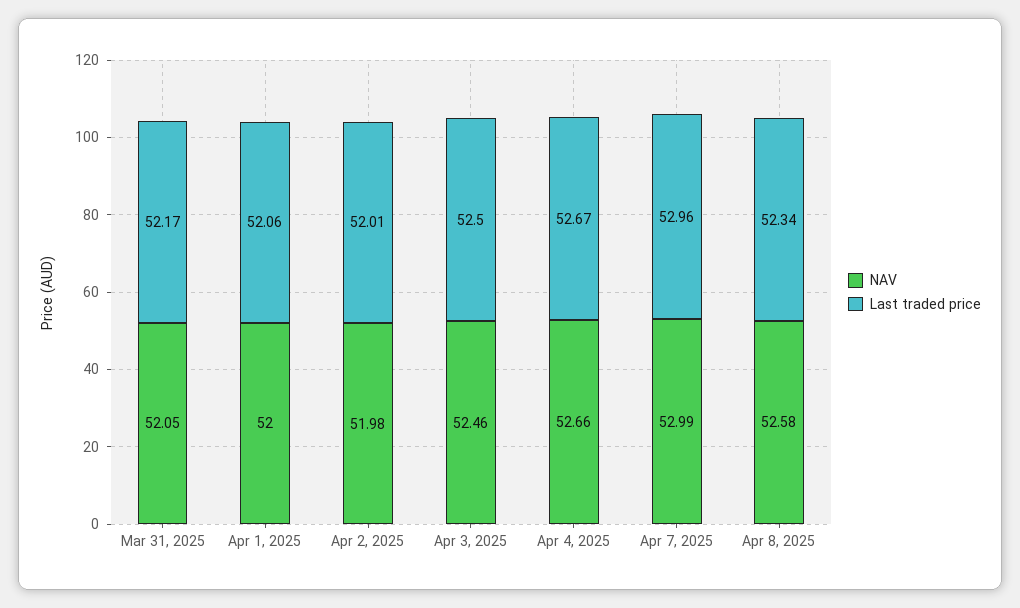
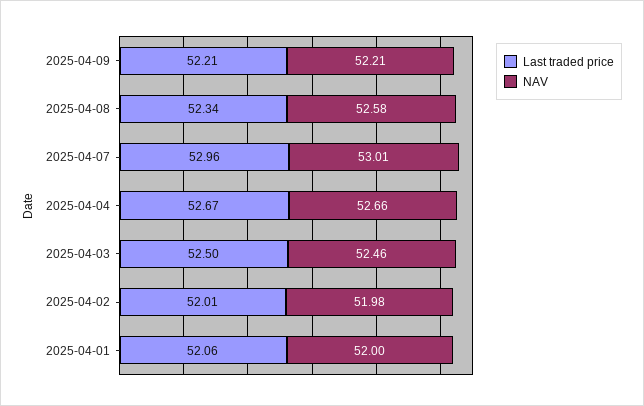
NAV, Mar 31, 2025: 52.05 -> none
Last traded price, Mar 31, 2025: 52.17 -> none
NAV, Apr 7, 2025: 52.99 -> 53.01
Last traded price, 2025-04-09: none -> 52.21
NAV, 2025-04-09: none -> 52.21

